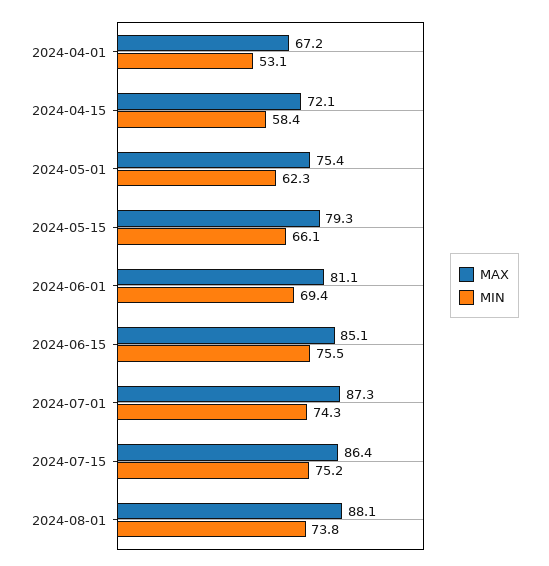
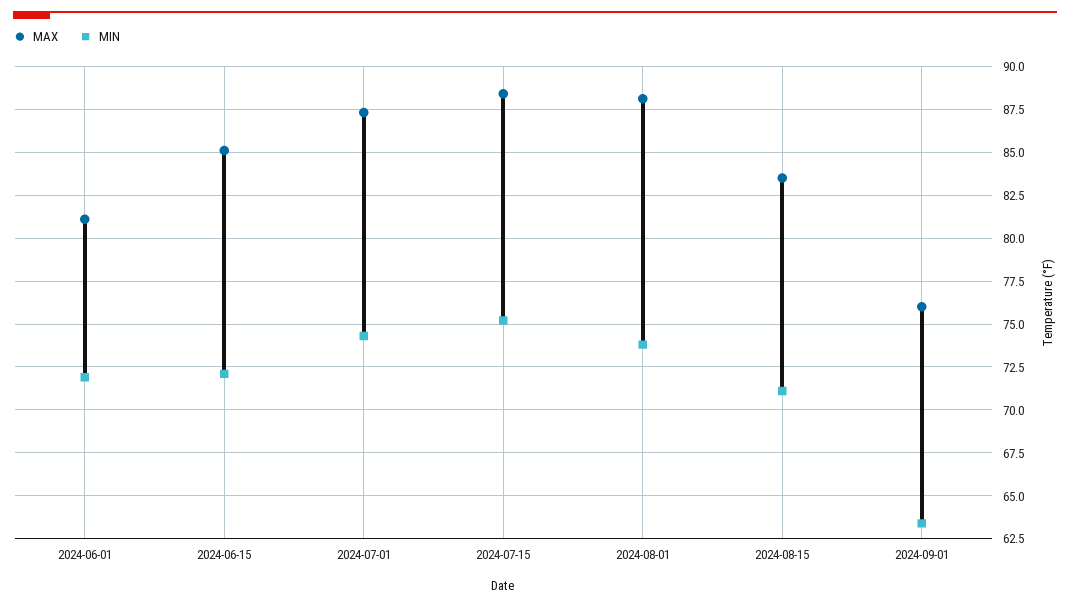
MAX, 2024-04-01: 67.2 -> none
MIN, 2024-04-01: 53.1 -> none
MAX, 2024-04-15: 72.1 -> none
MIN, 2024-04-15: 58.4 -> none
MAX, 2024-05-01: 75.4 -> none
MIN, 2024-05-01: 62.3 -> none
MAX, 2024-05-15: 79.3 -> none
MIN, 2024-05-15: 66.1 -> none
MIN, 2024-06-01: 69.4 -> 72
MIN, 2024-06-15: 75.5 -> 72
MAX, 2024-07-15: 86.4 -> 88.5
MAX, 2024-08-15: none -> 83.5
MIN, 2024-08-15: none -> 71
MAX, 2024-09-01: none -> 76
MIN, 2024-09-01: none -> 63.5

